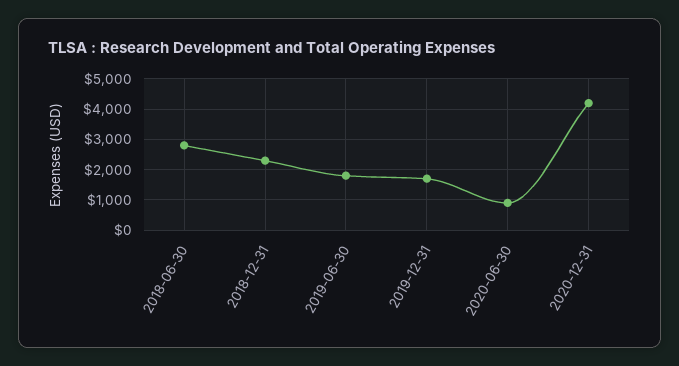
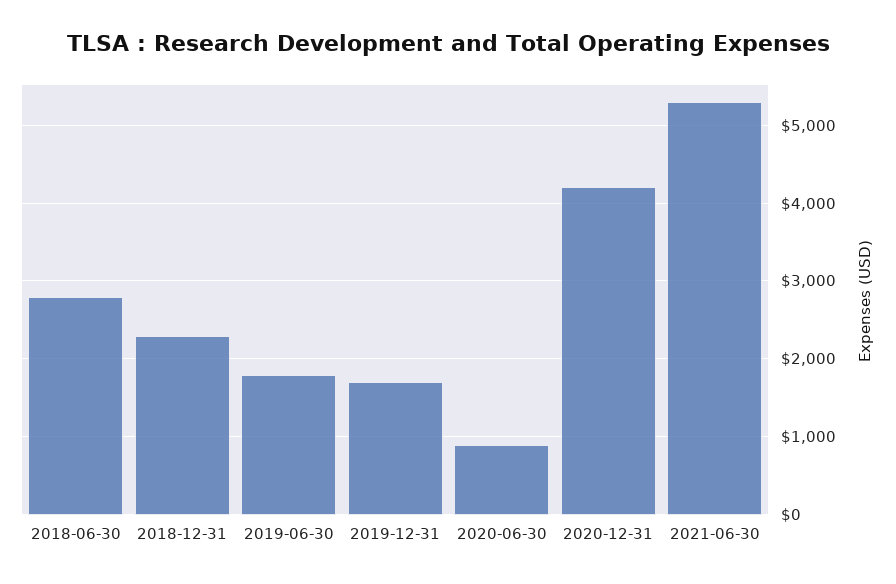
2021-06-30: none -> 5300

